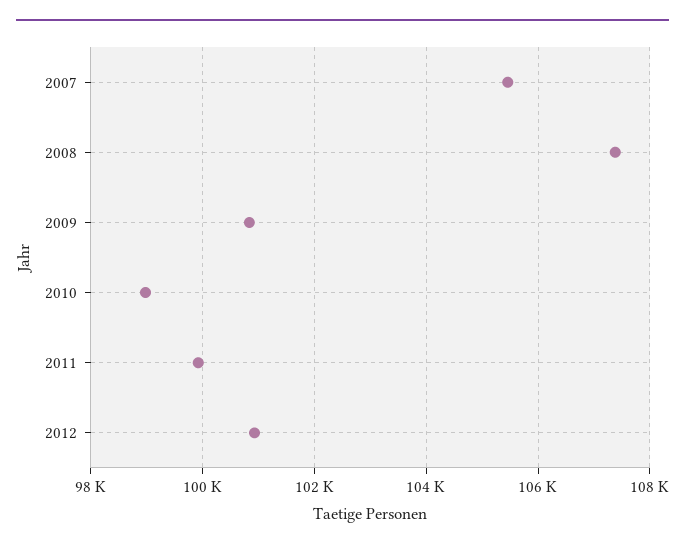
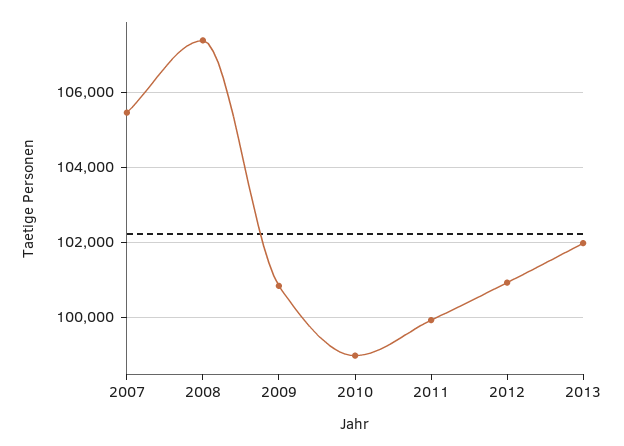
2013: none -> 102000

